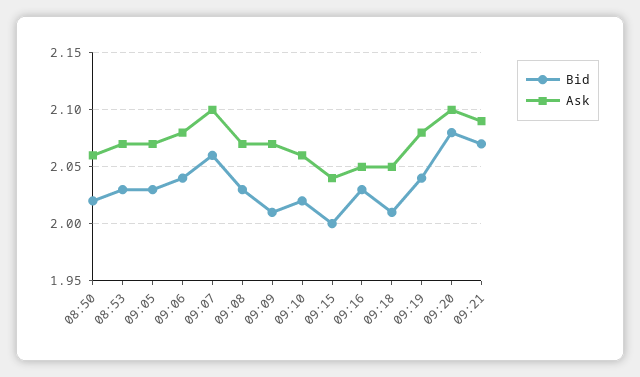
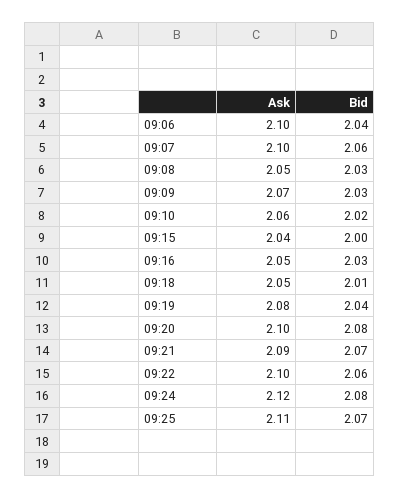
Bid, 08:50: 2.02 -> none
Ask, 08:50: 2.06 -> none
Bid, 08:53: 2.03 -> none
Ask, 08:53: 2.07 -> none
Bid, 09:05: 2.03 -> none
Ask, 09:05: 2.07 -> none
Ask, 09:06: 2.08 -> 2.1
Ask, 09:08: 2.07 -> 2.05
Bid, 09:09: 2.01 -> 2.03
Ask, 09:22: none -> 2.1
Bid, 09:22: none -> 2.06
Ask, 09:24: none -> 2.12
Bid, 09:24: none -> 2.08
Ask, 09:25: none -> 2.11
Bid, 09:25: none -> 2.07

